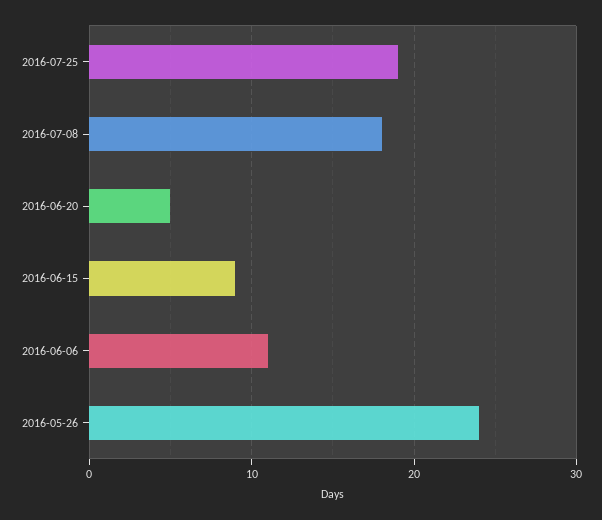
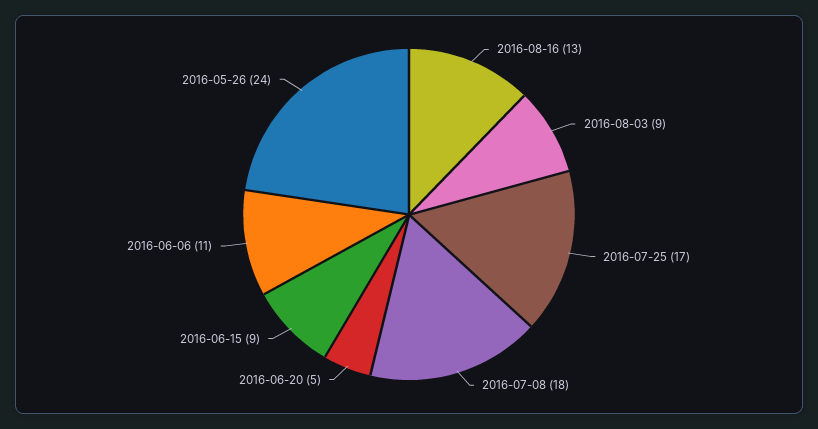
2016-07-25: 19 -> 17
2016-08-16: none -> 13
2016-08-03: none -> 9

